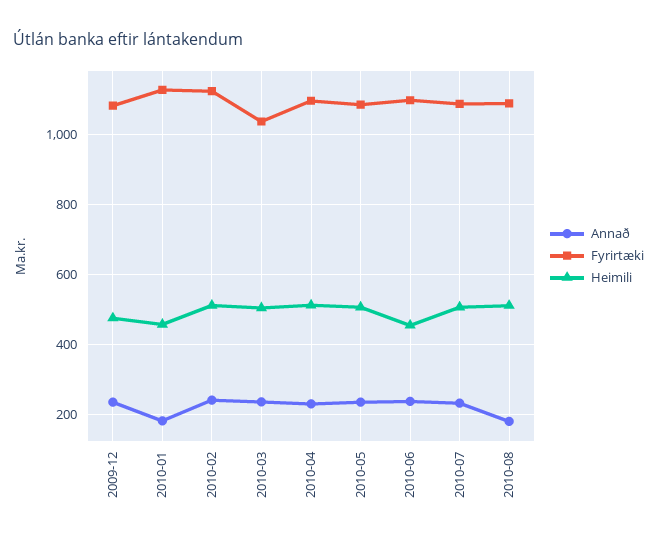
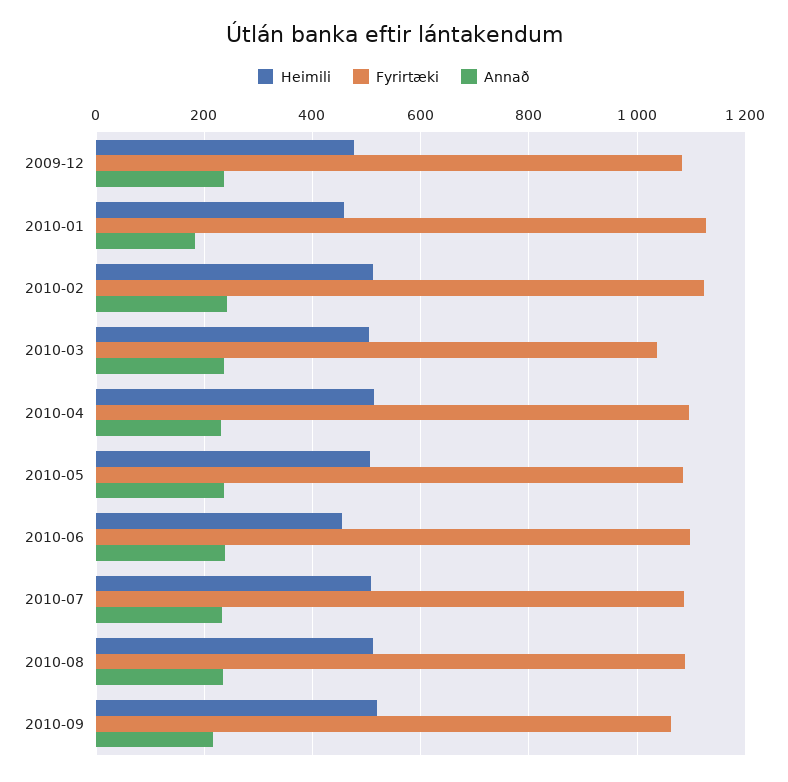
Annað, 2010-08: 180 -> 240
Heimili, 2010-09: none -> 520
Fyrirtæki, 2010-09: none -> 1060
Annað, 2010-09: none -> 220

